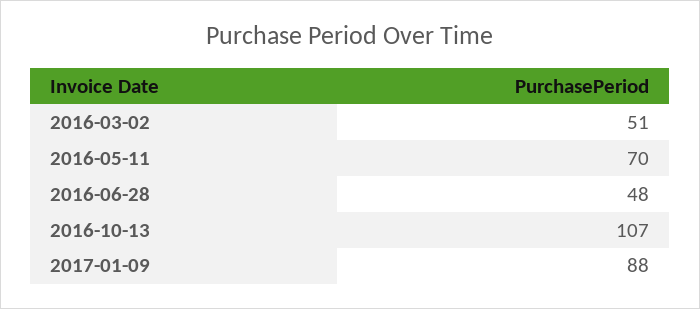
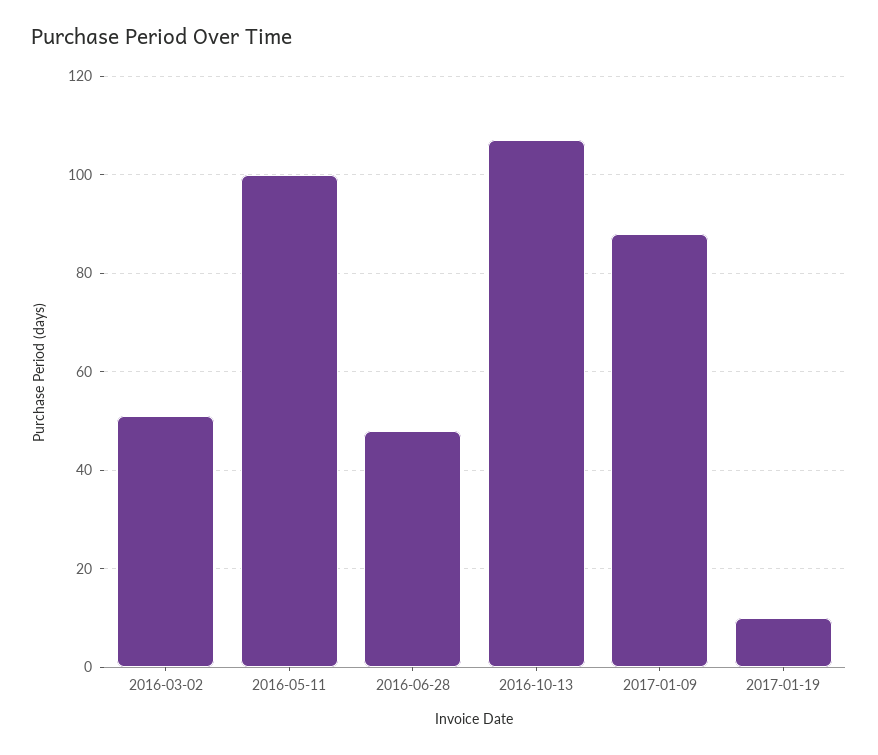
2016-05-11: 70 -> 100
2017-01-19: none -> 10

